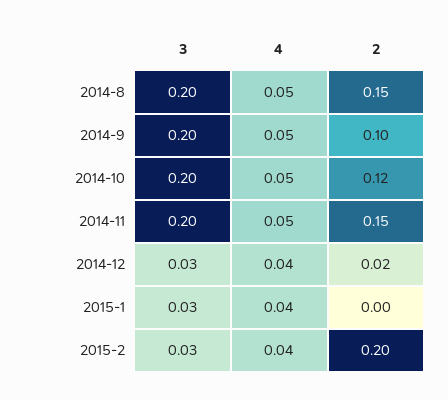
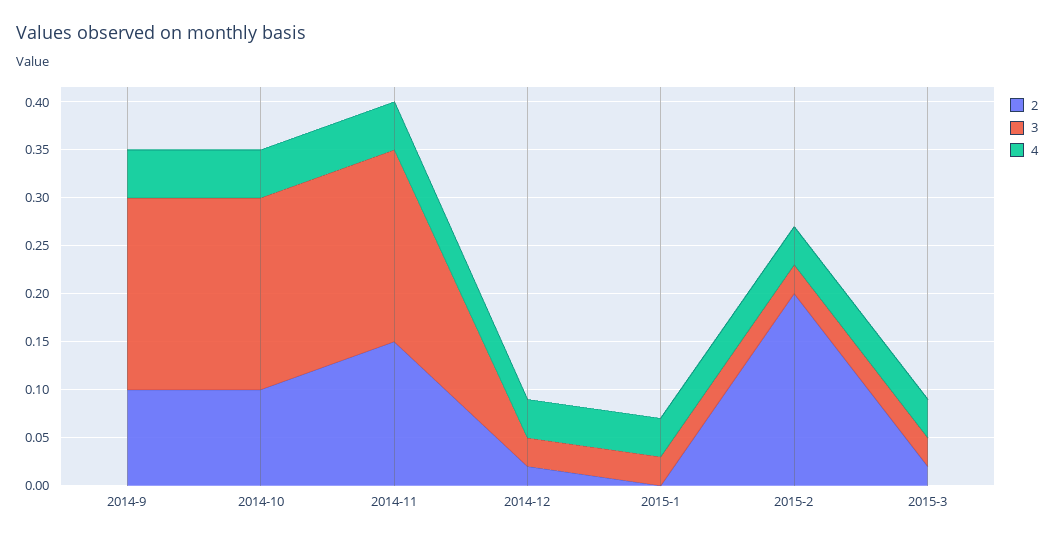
3, 2014-8: 0.2 -> none
4, 2014-8: 0.05 -> none
2, 2014-8: 0.15 -> none
2, 2014-10: 0.12 -> 0.1
2, 2015-3: none -> 0.02
3, 2015-3: none -> 0.03
4, 2015-3: none -> 0.04

